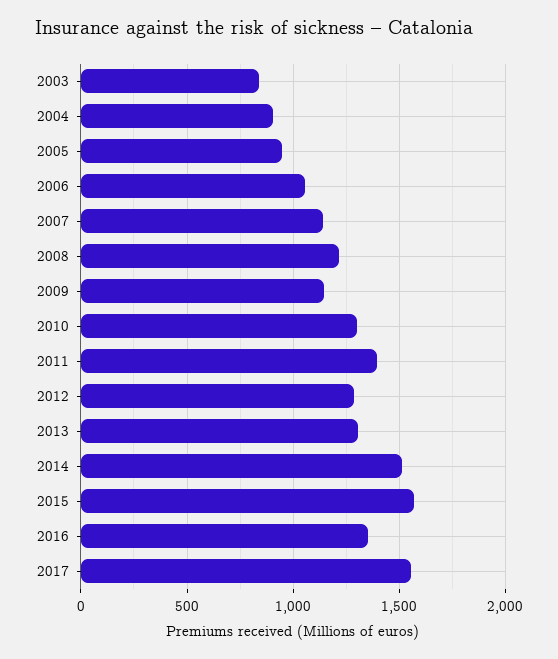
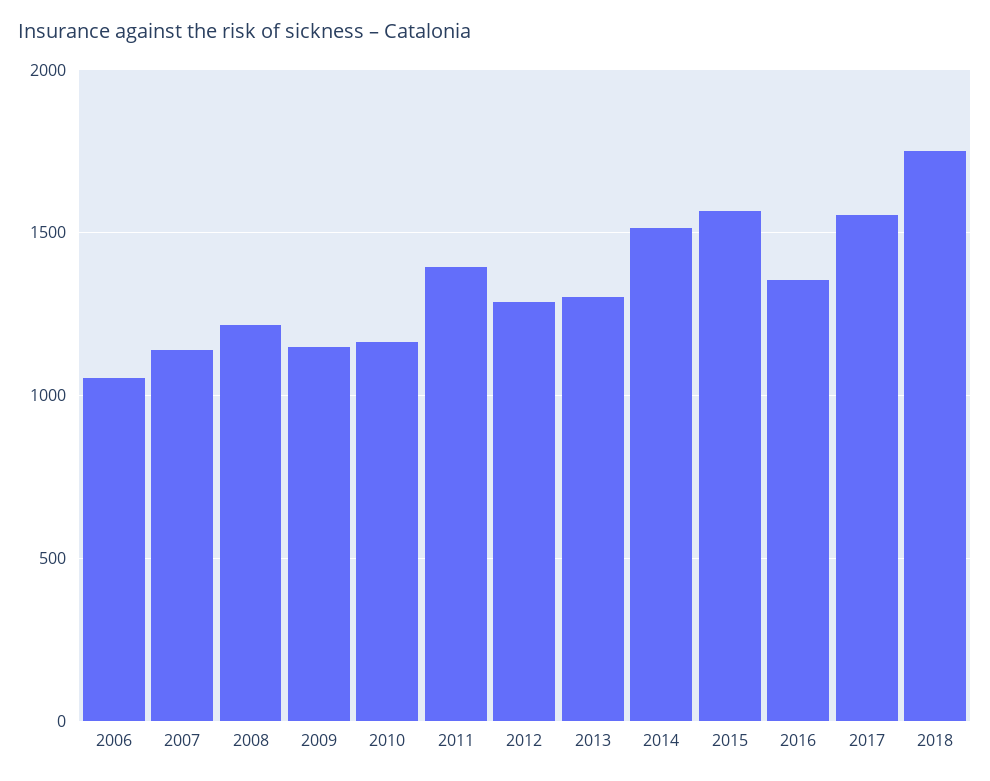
2003: 850 -> none
2004: 900 -> none
2005: 950 -> none
2010: 1300 -> 1150
2018: none -> 1750

